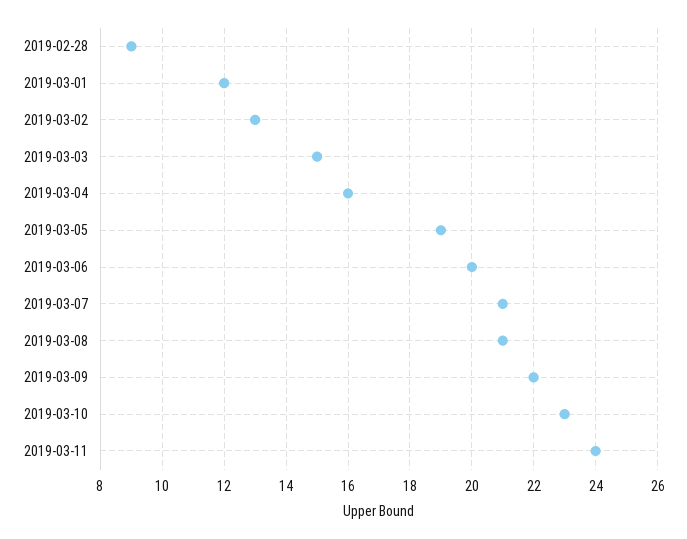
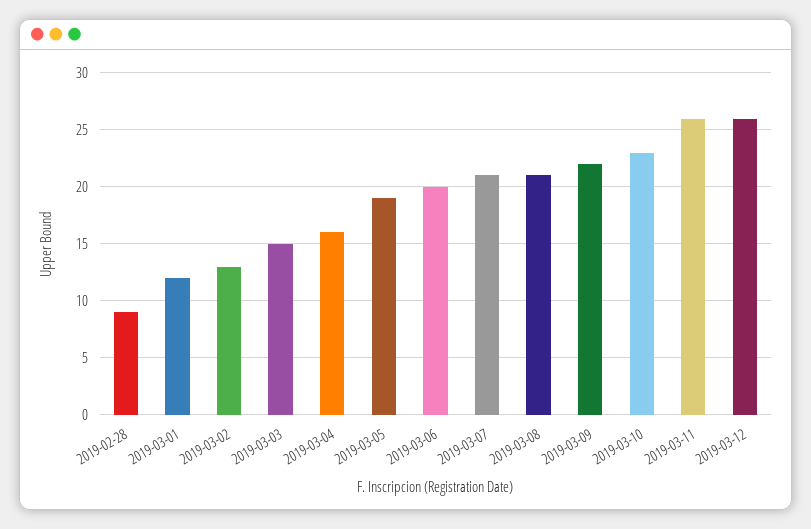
2019-03-11: 24 -> 26
2019-03-12: none -> 26

